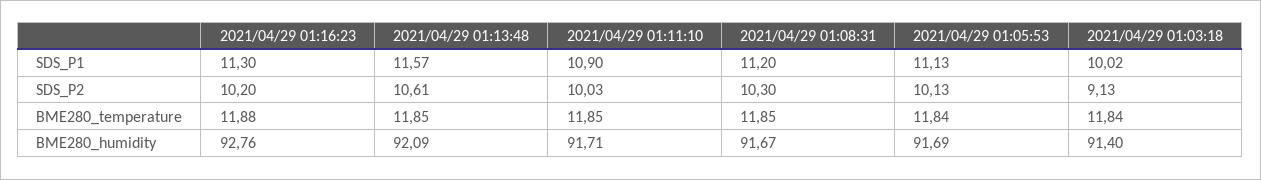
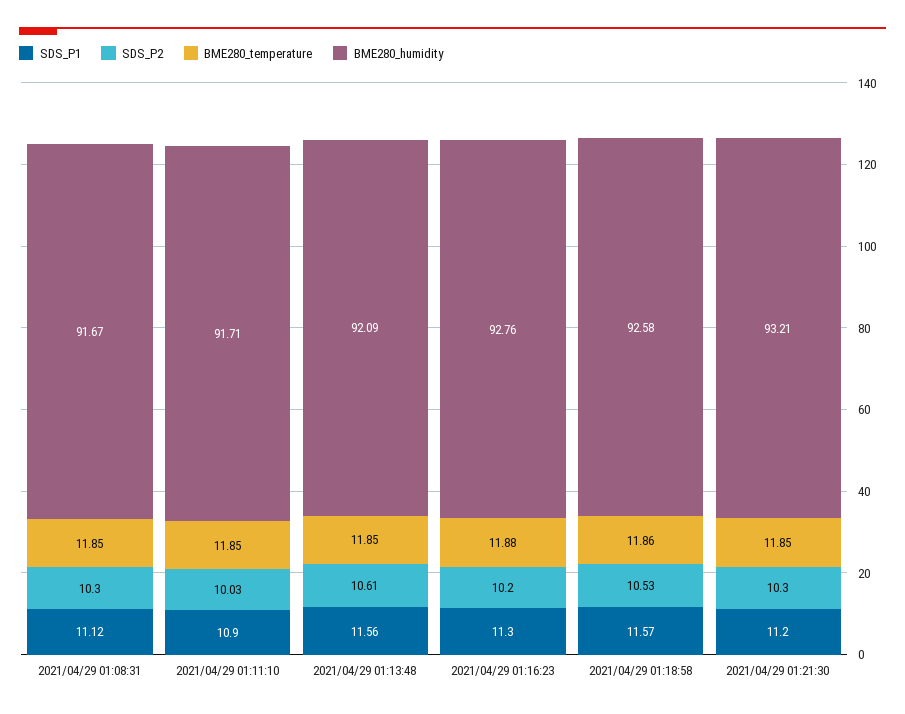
SDS_P1, 2021/04/29 01:13:48: 11.57 -> 11.56
SDS_P1, 2021/04/29 01:08:31: 11.2 -> 11.12
SDS_P1, 2021/04/29 01:05:53: 11.13 -> none
SDS_P1, 2021/04/29 01:03:18: 10.02 -> none
SDS_P2, 2021/04/29 01:05:53: 10.13 -> none
SDS_P2, 2021/04/29 01:03:18: 9.13 -> none
BME280_temperature, 2021/04/29 01:05:53: 11.84 -> none
BME280_temperature, 2021/04/29 01:03:18: 11.84 -> none
BME280_humidity, 2021/04/29 01:05:53: 91.69 -> none
BME280_humidity, 2021/04/29 01:03:18: 91.4 -> none
SDS_P1, 2021/04/29 01:18:58: none -> 11.57
SDS_P2, 2021/04/29 01:18:58: none -> 10.53
BME280_temperature, 2021/04/29 01:18:58: none -> 11.86
BME280_humidity, 2021/04/29 01:18:58: none -> 92.58
SDS_P1, 2021/04/29 01:21:30: none -> 11.2
SDS_P2, 2021/04/29 01:21:30: none -> 10.3
BME280_temperature, 2021/04/29 01:21:30: none -> 11.85
BME280_humidity, 2021/04/29 01:21:30: none -> 93.21

